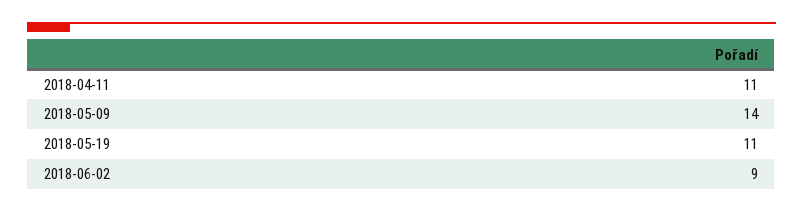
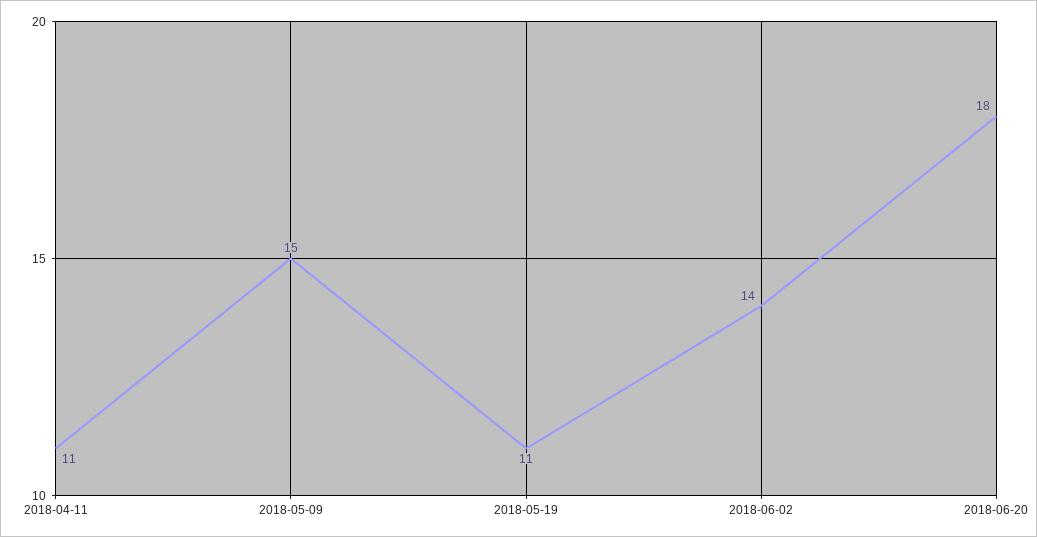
2018-05-09: 14 -> 15
2018-06-02: 9 -> 14
2018-06-20: none -> 18

